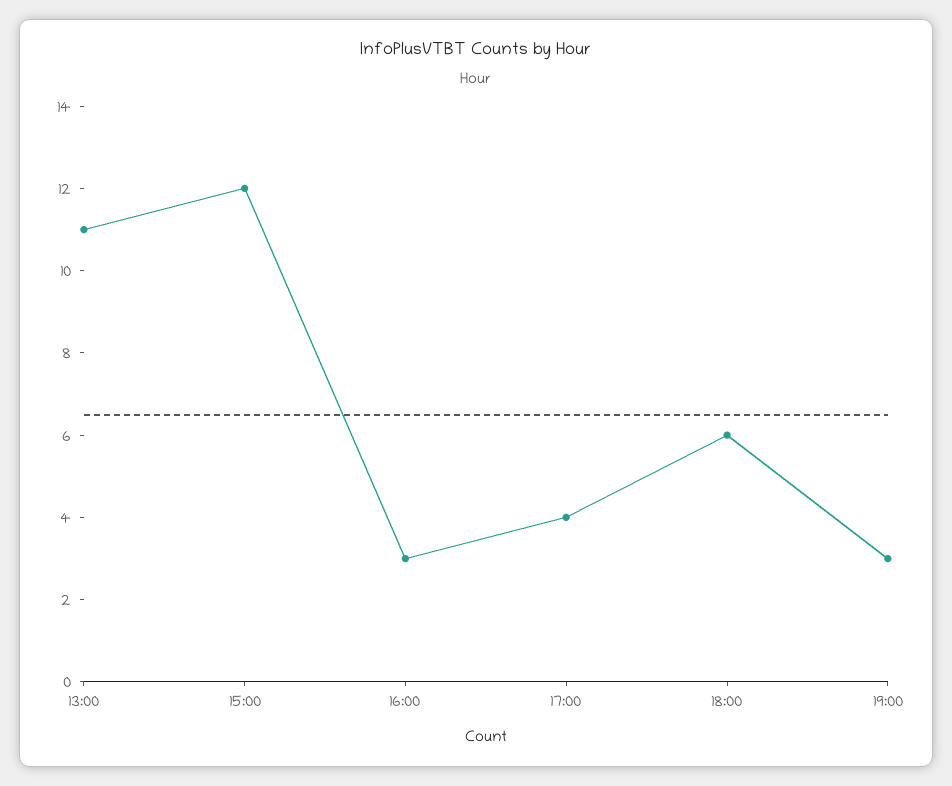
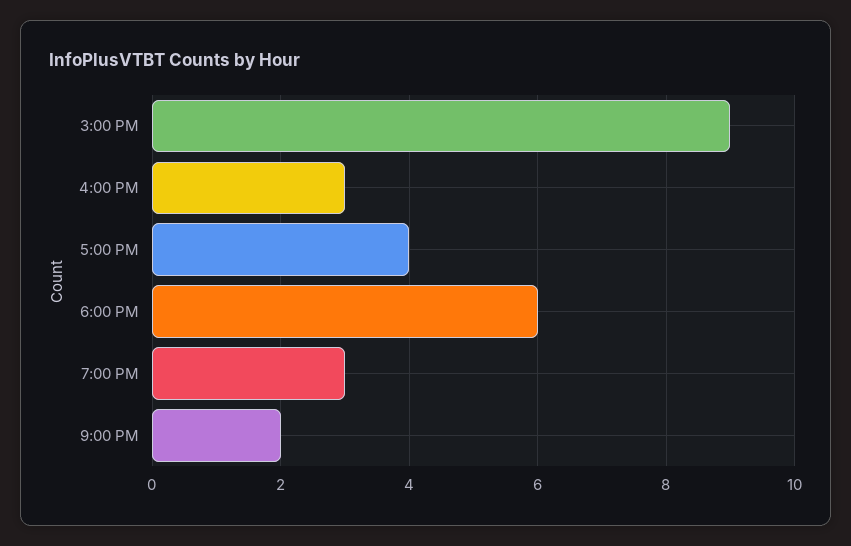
13:00: 11 -> none
15:00: 12 -> 9
9:00 PM: none -> 2

